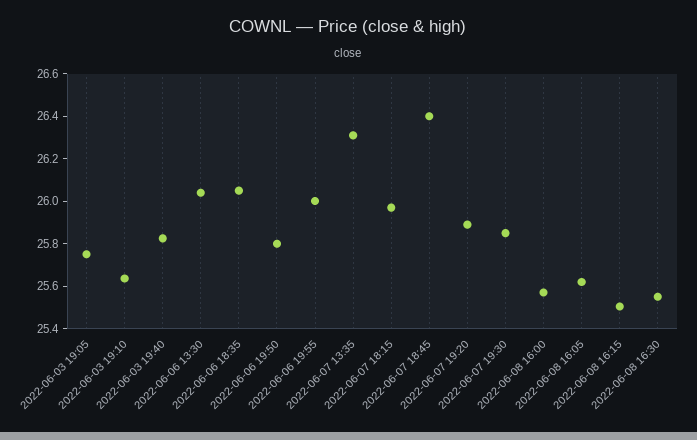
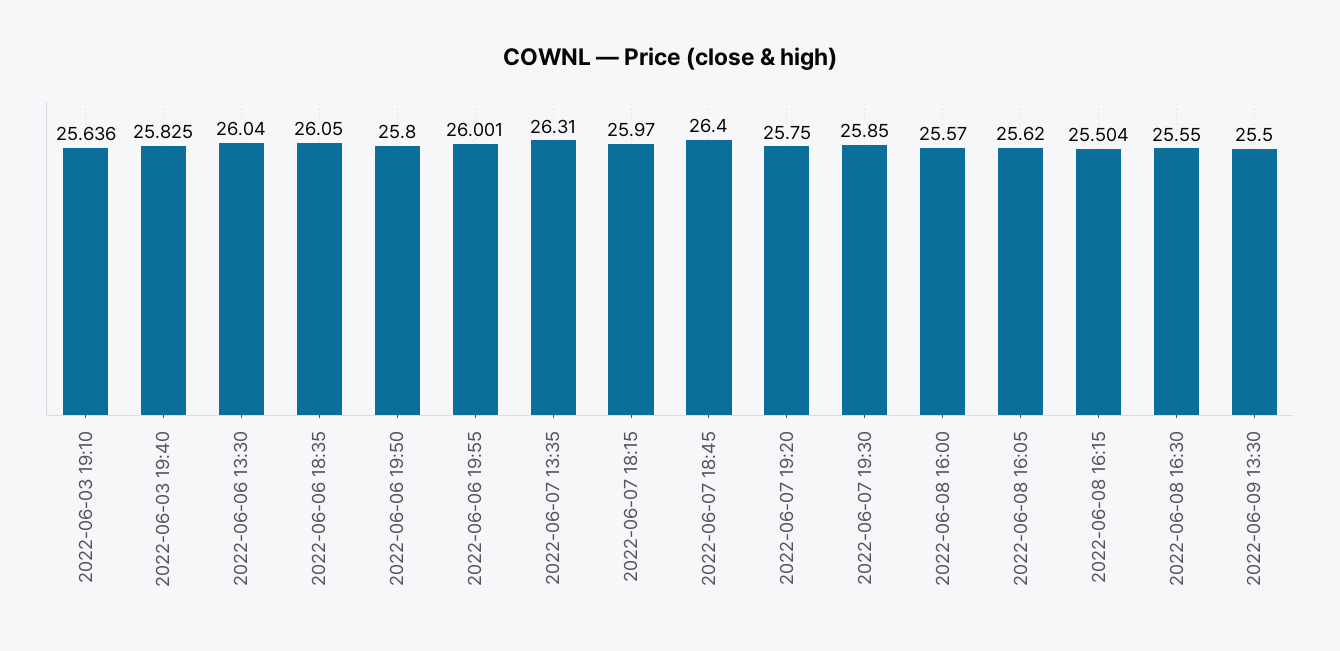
2022-06-03 19:05: 25.75 -> none
2022-06-07 19:20: 25.9 -> 25.75
2022-06-09 13:30: none -> 25.5

